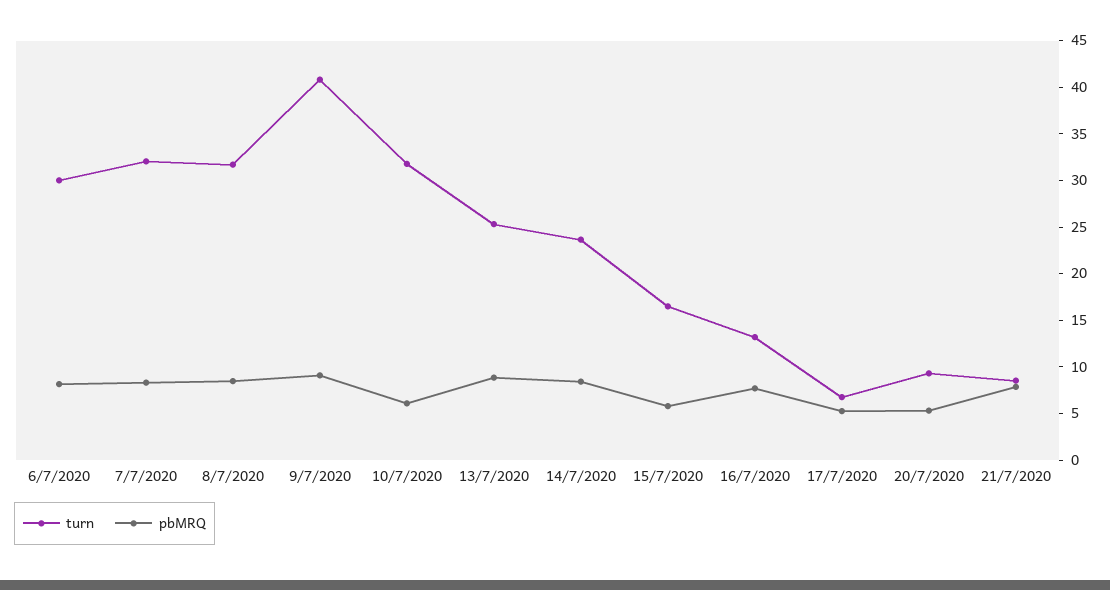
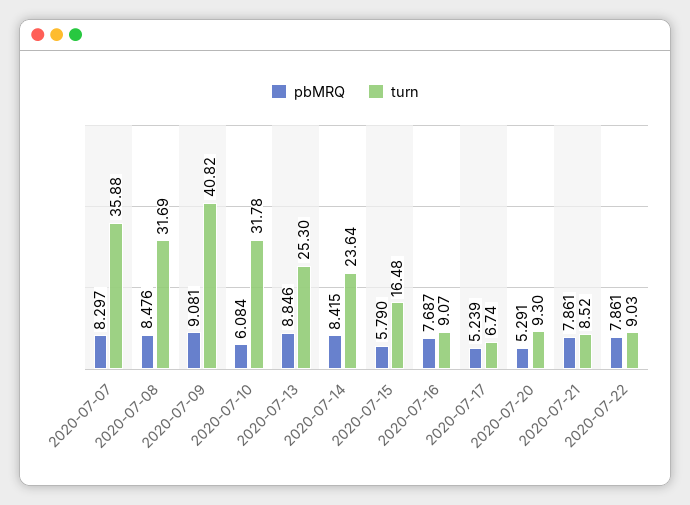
turn, 6/7/2020: 30 -> none
pbMRQ, 6/7/2020: 8 -> none
turn, 7/7/2020: 32 -> 35.88
turn, 16/7/2020: 13 -> 9.07
pbMRQ, 2020-07-22: none -> 7.861
turn, 2020-07-22: none -> 9.03

